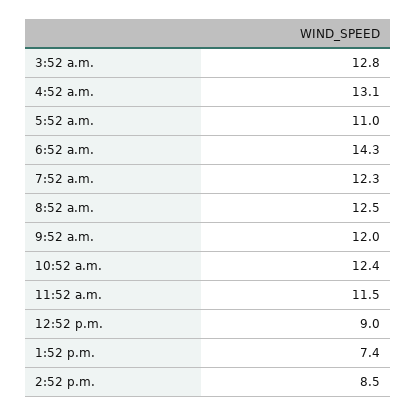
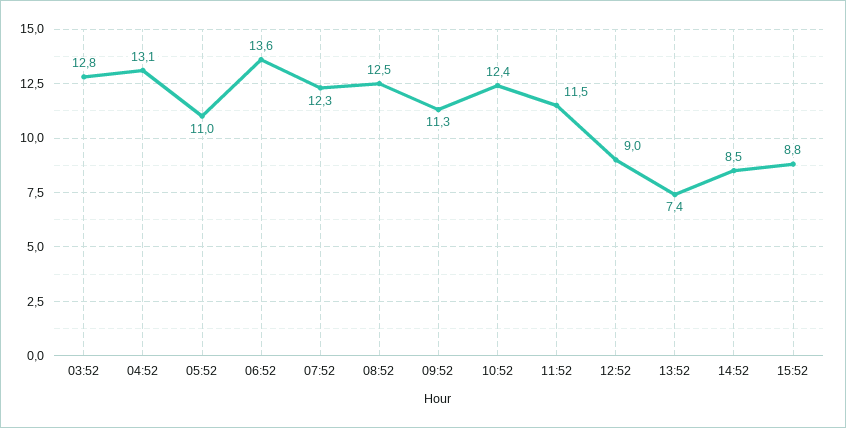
6:52 a.m.: 14.3 -> 13.6
9:52 a.m.: 12 -> 11.3
15:52: none -> 8.8

